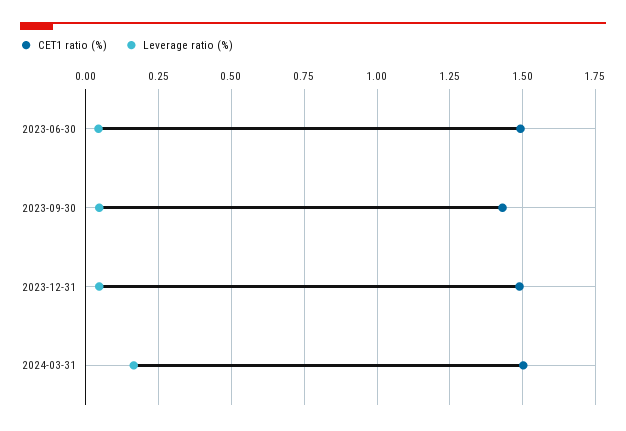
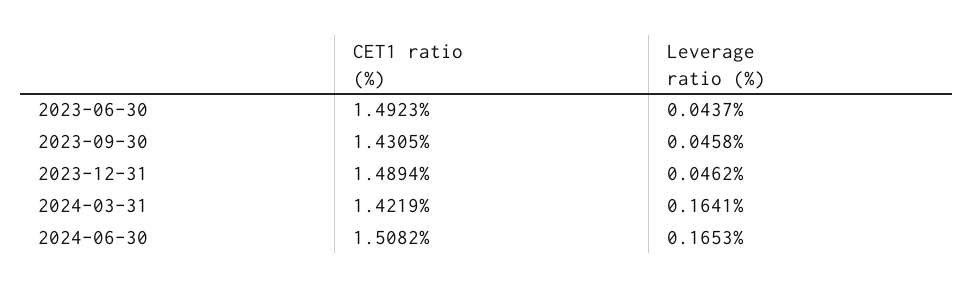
CET1 ratio (%), 2024-03-31: 1.5 -> 1.4219
CET1 ratio (%), 2024-06-30: none -> 1.5082
Leverage ratio (%), 2024-06-30: none -> 0.1653

